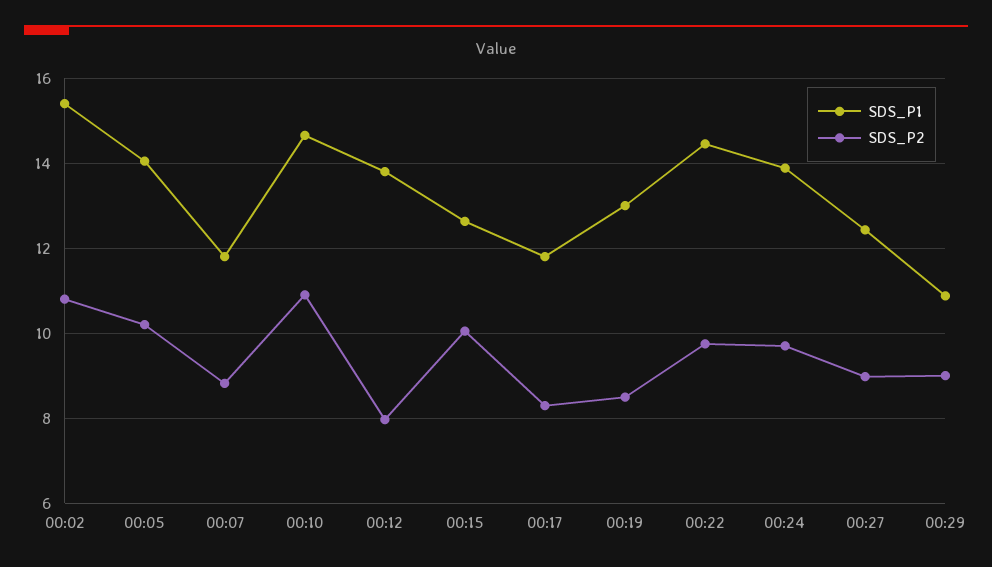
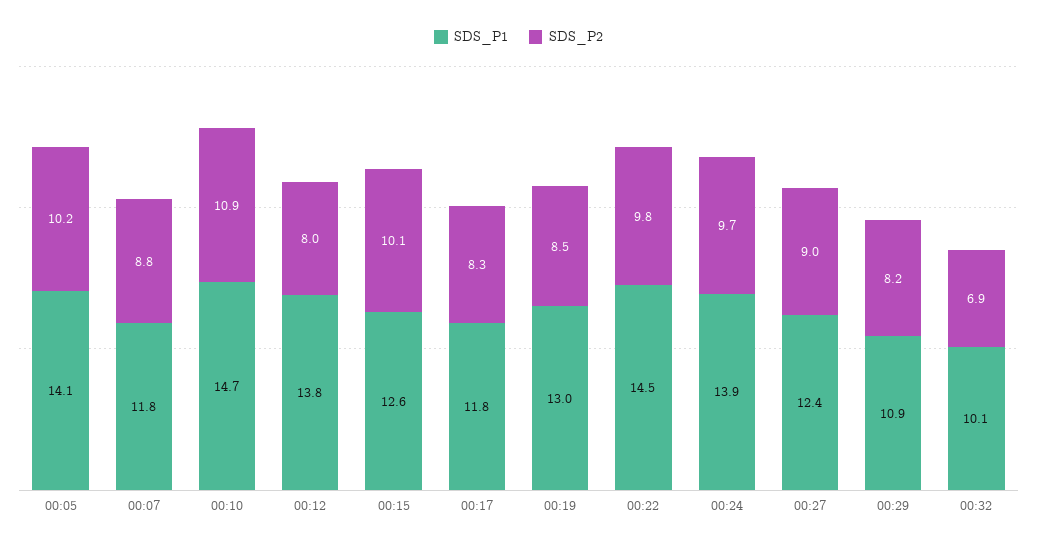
SDS_P1, 00:02: 15.4 -> none
SDS_P2, 00:02: 10.8 -> none
SDS_P2, 00:29: 9 -> 8.2
SDS_P1, 00:32: none -> 10.1
SDS_P2, 00:32: none -> 6.9

